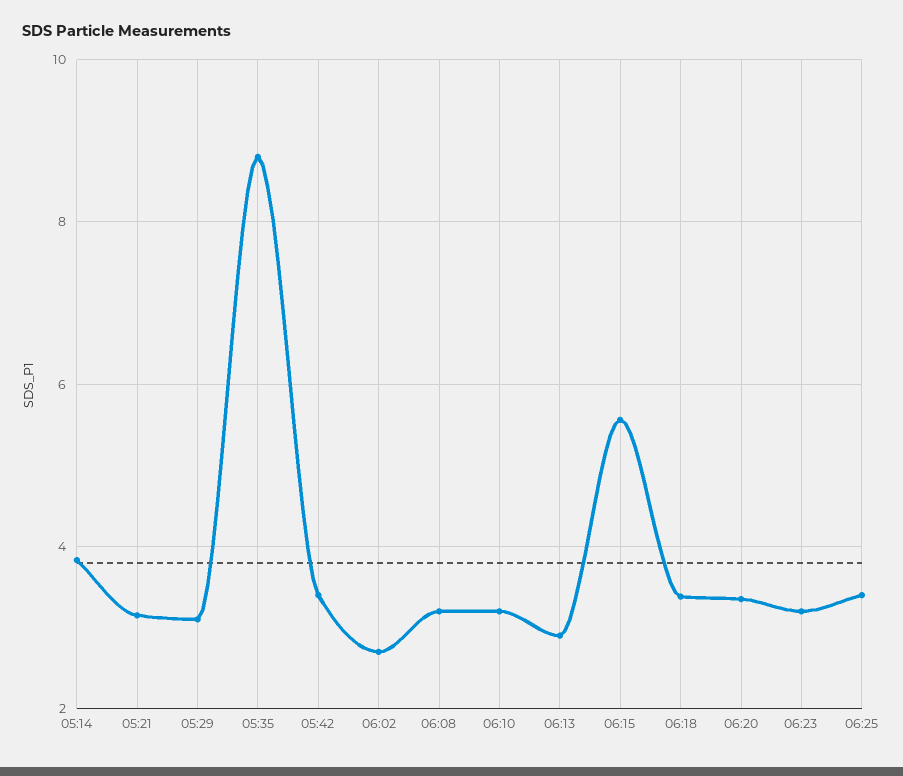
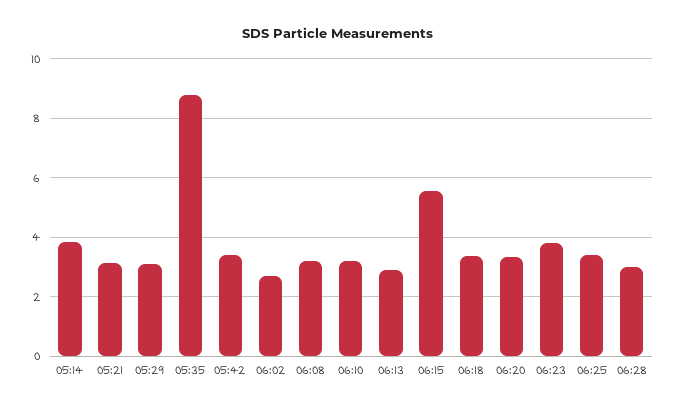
06:23: 3.2 -> 3.75
06:28: none -> 3

